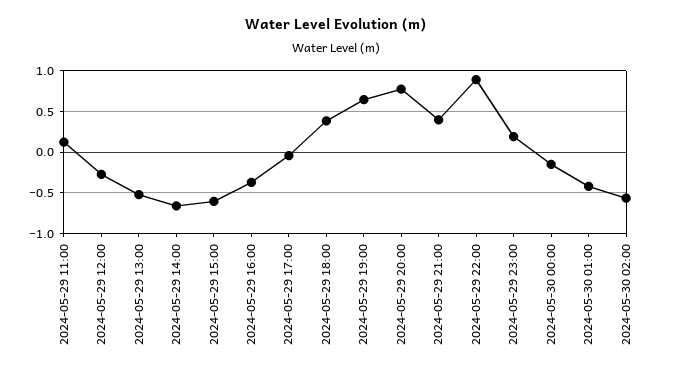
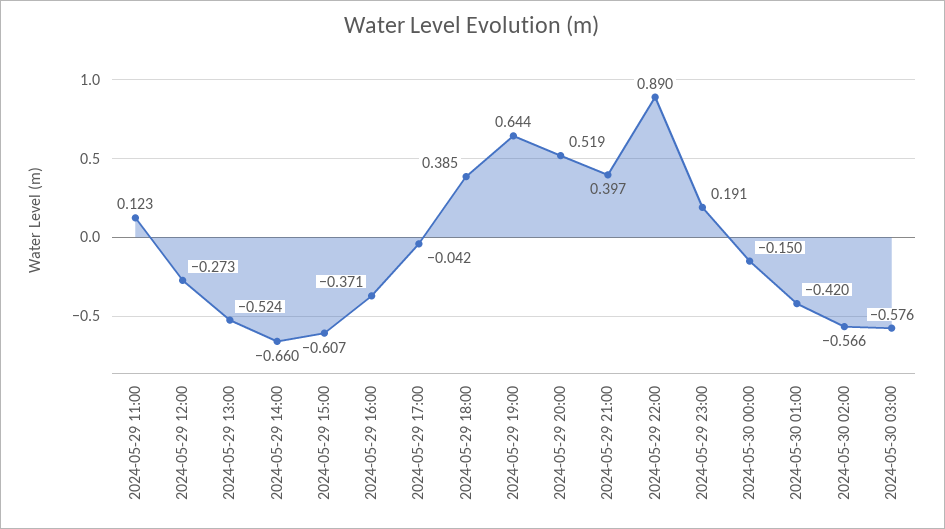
2024-05-29 20:00: 0.8 -> 0.519
2024-05-30 03:00: none -> -0.576

